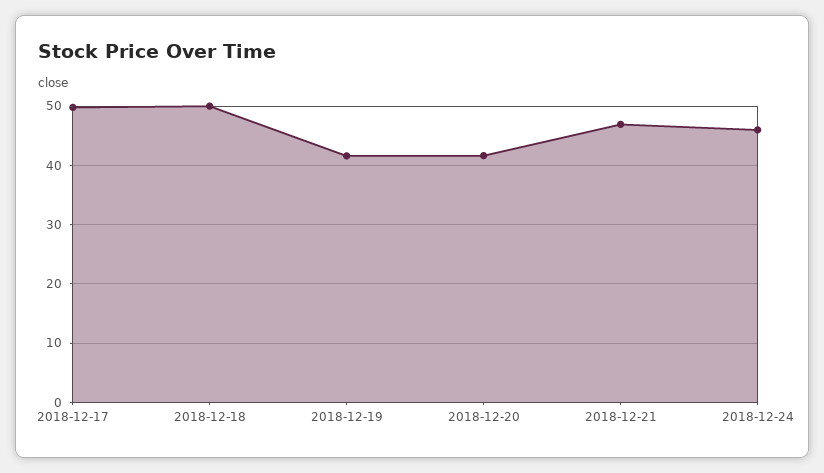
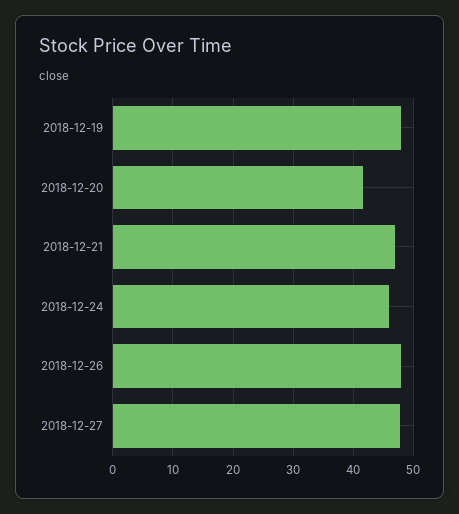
2018-12-17: 50 -> none
2018-12-18: 50 -> none
2018-12-19: 42 -> 48
2018-12-26: none -> 48
2018-12-27: none -> 48

